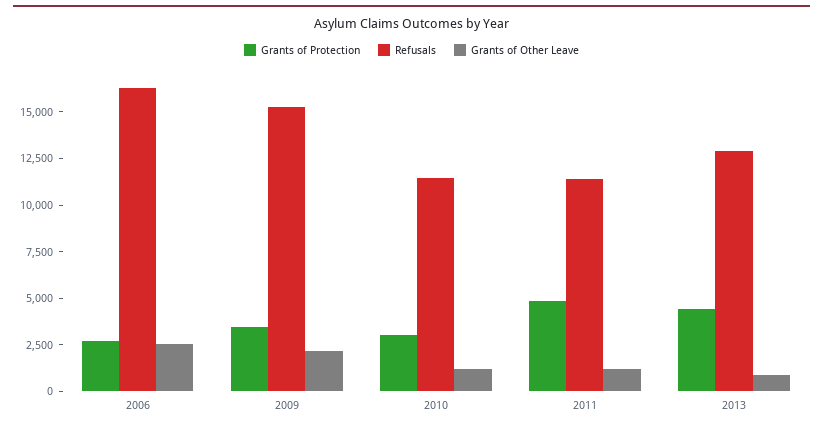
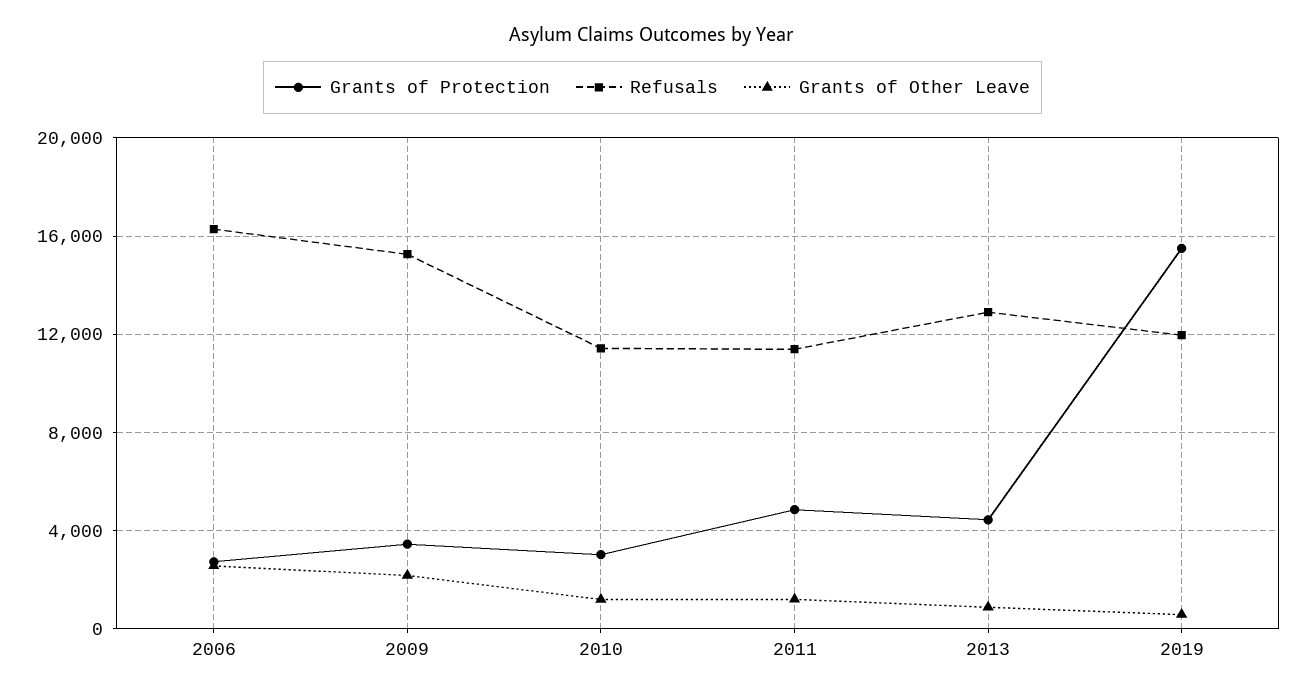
Grants of Protection, 2019: none -> 15500
Refusals, 2019: none -> 12000
Grants of Other Leave, 2019: none -> 500

